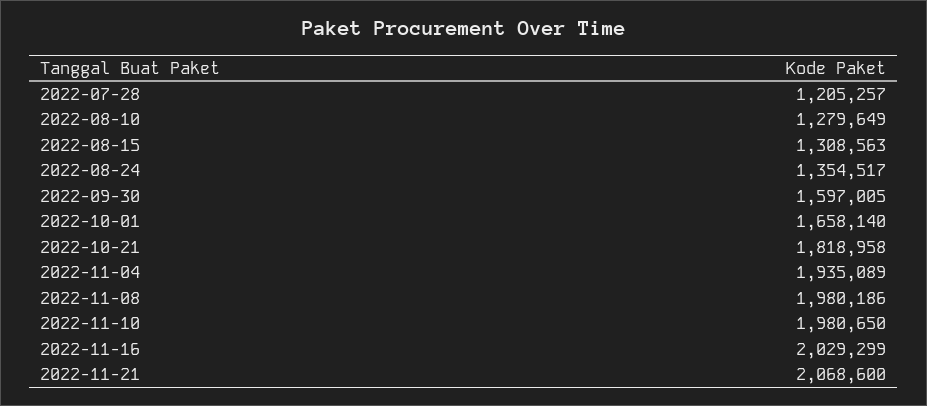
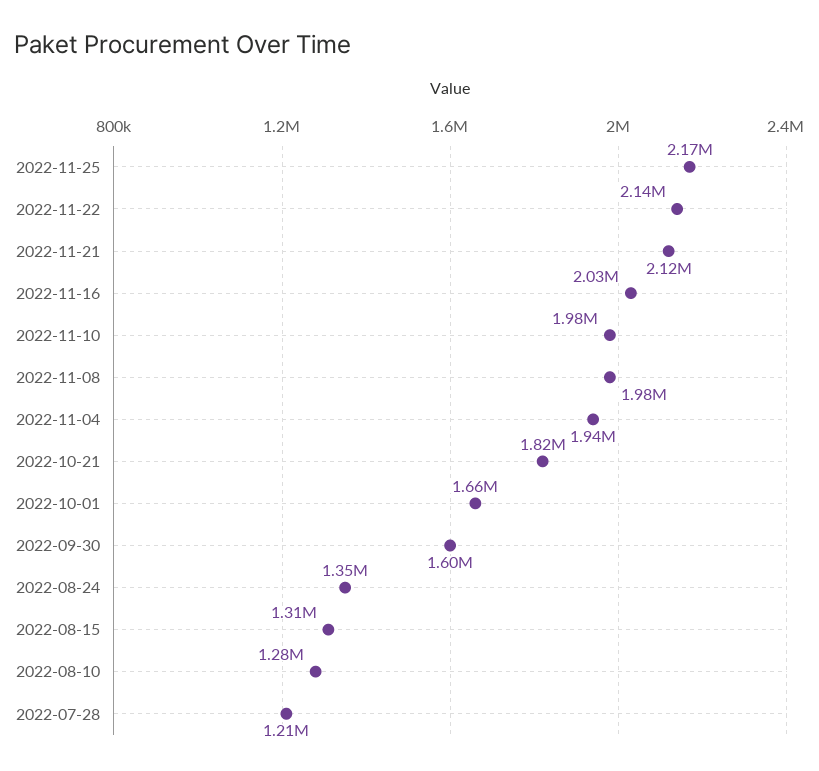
2022-11-21: 2068600 -> 2120000
2022-11-25: none -> 2170000
2022-11-22: none -> 2140000

